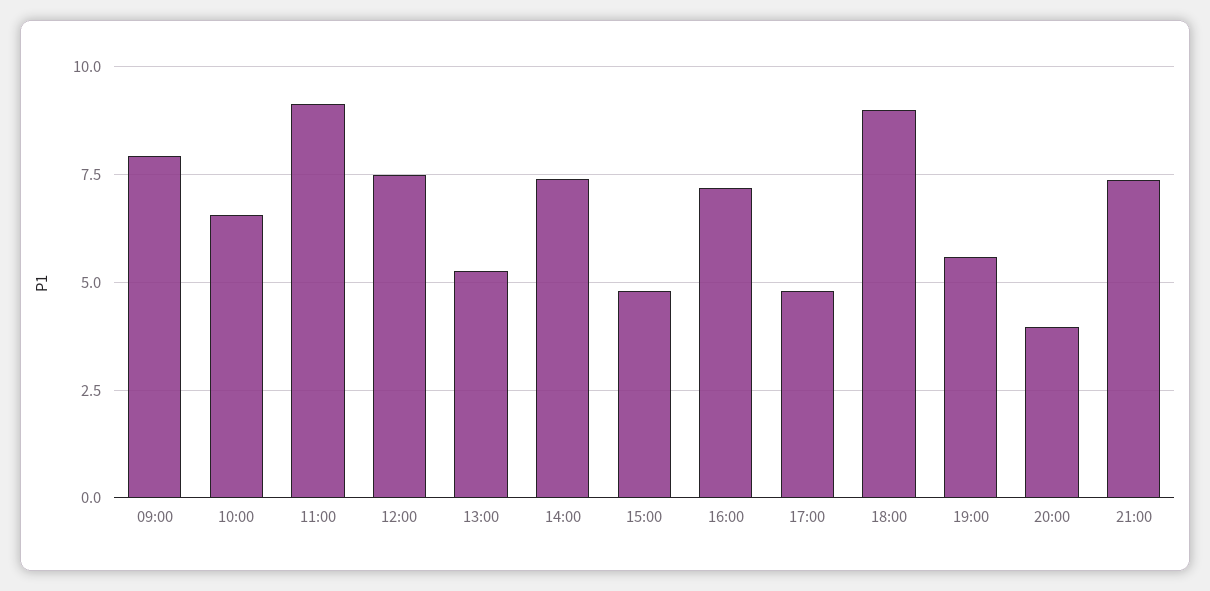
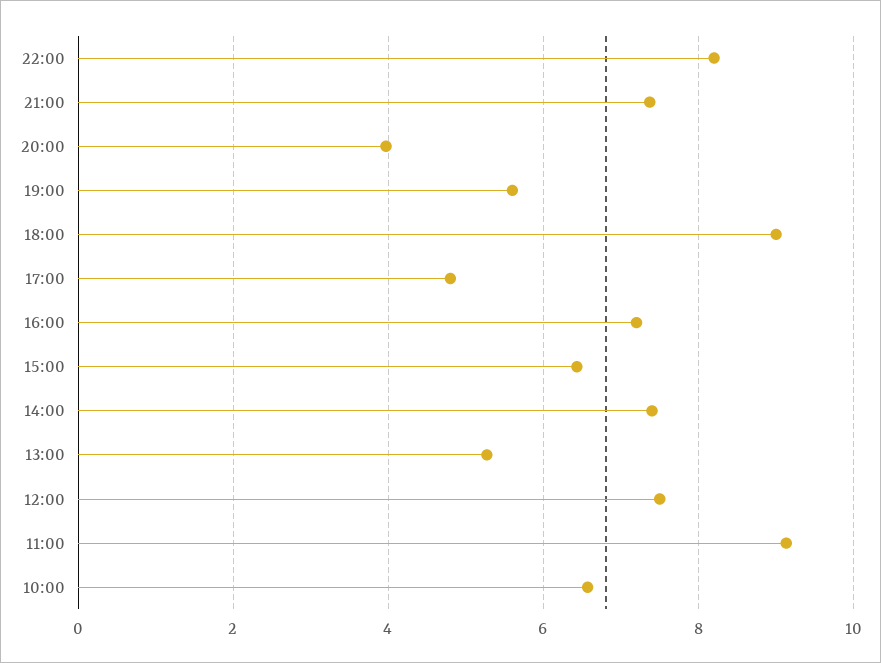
09:00: 8 -> none
15:00: 4.75 -> 6.4
22:00: none -> 8.2

